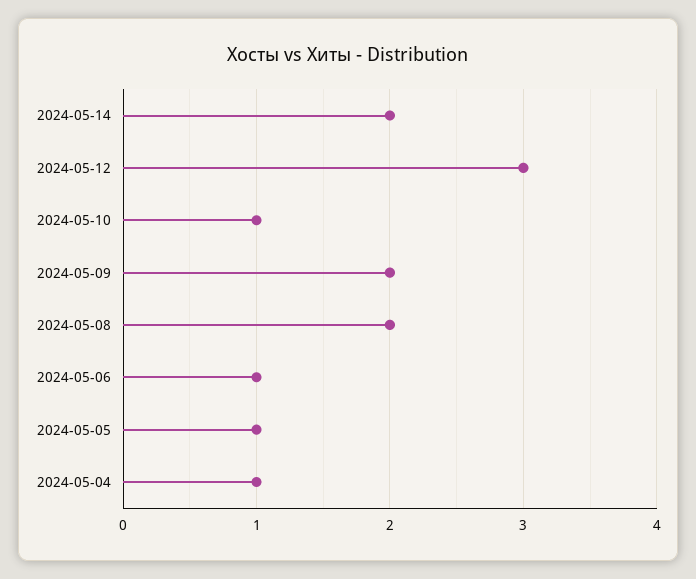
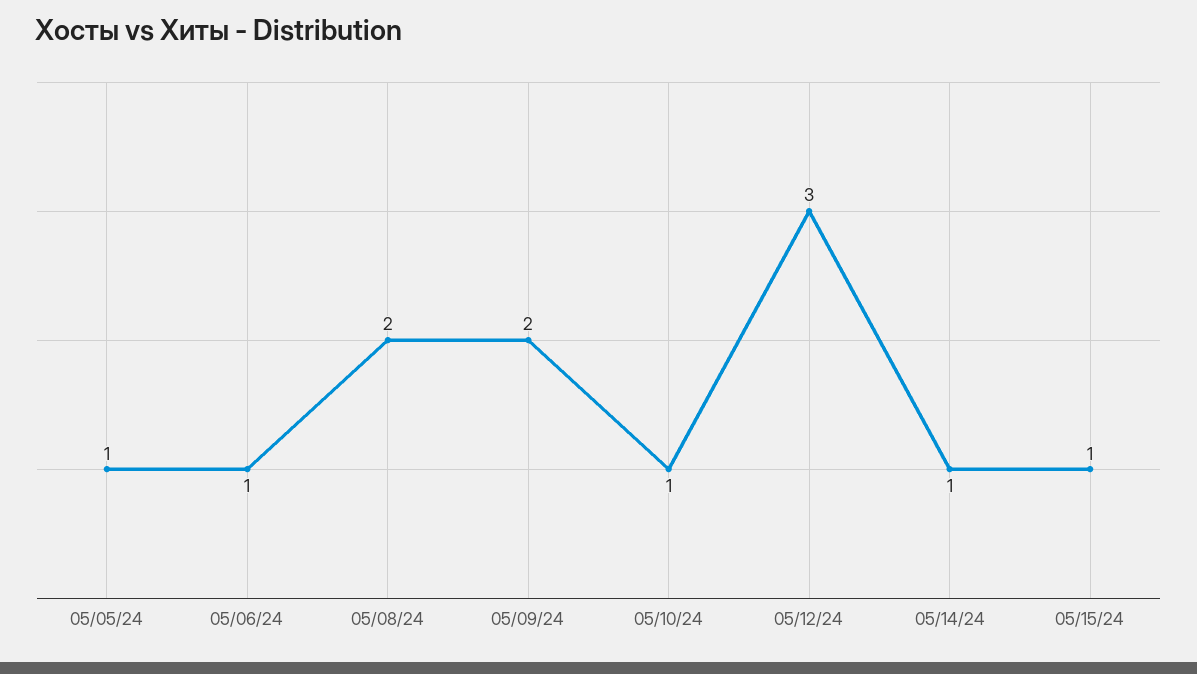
2024-05-14: 2 -> 1
2024-05-04: 1 -> none
05/15/24: none -> 1

